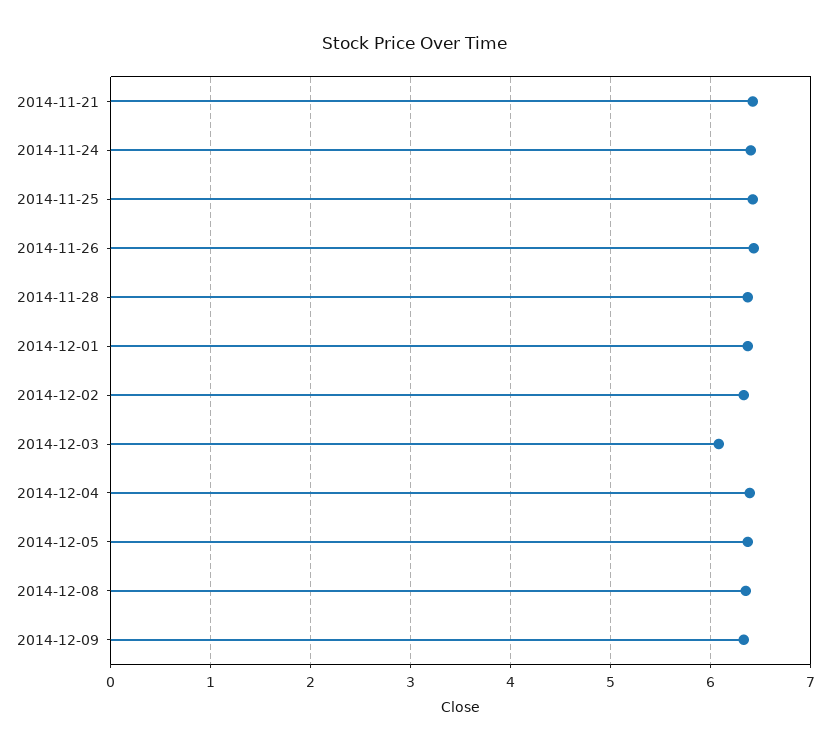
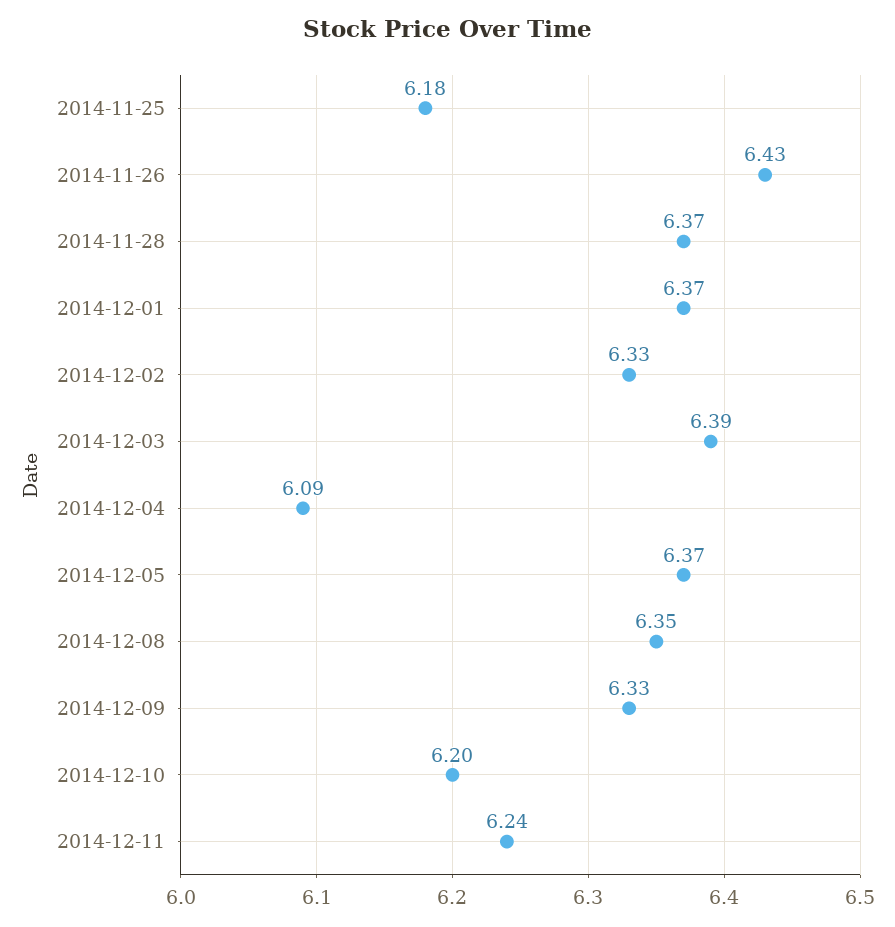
2014-11-21: 6.4 -> none
2014-11-24: 6.4 -> none
2014-11-25: 6.4 -> 6.18
2014-12-03: 6.1 -> 6.39
2014-12-04: 6.4 -> 6.09
2014-12-10: none -> 6.2
2014-12-11: none -> 6.24

